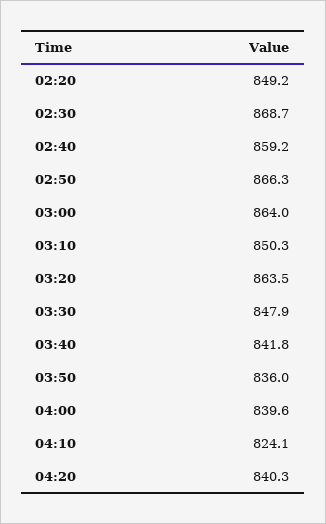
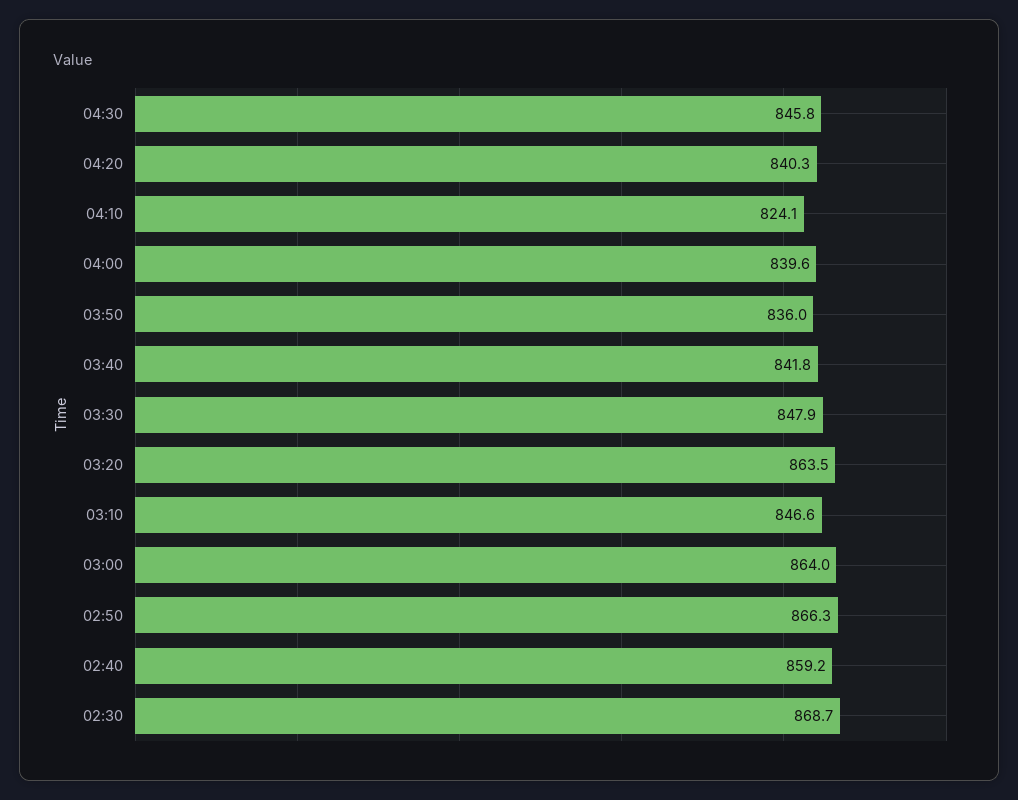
02:20: 849.2 -> none
03:10: 850.3 -> 846.6
04:30: none -> 845.8

